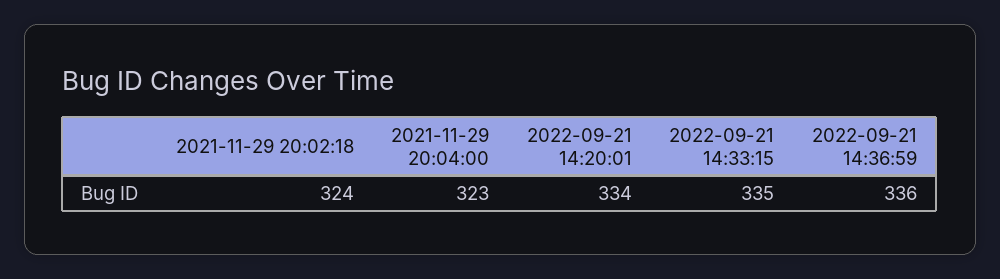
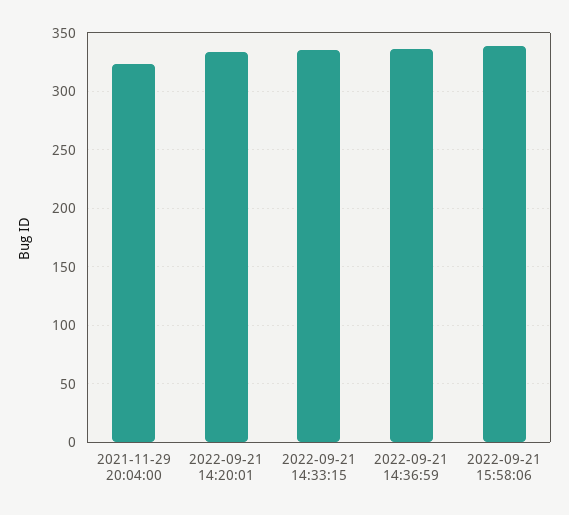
2021-11-29 20:02:18: 324 -> none
2022-09-21 15:58:06: none -> 340

